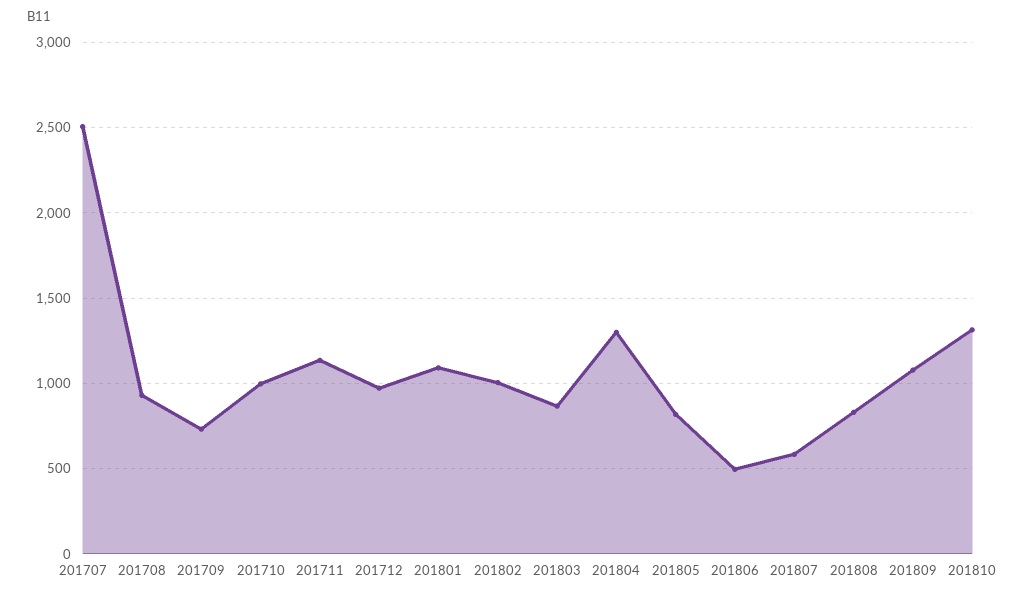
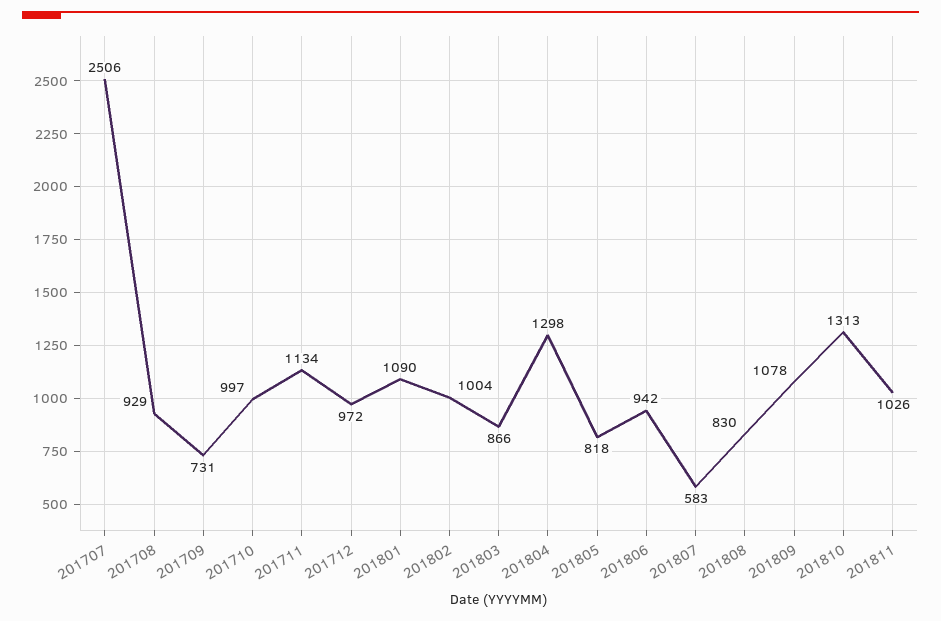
201806: 500 -> 942
201811: none -> 1026

